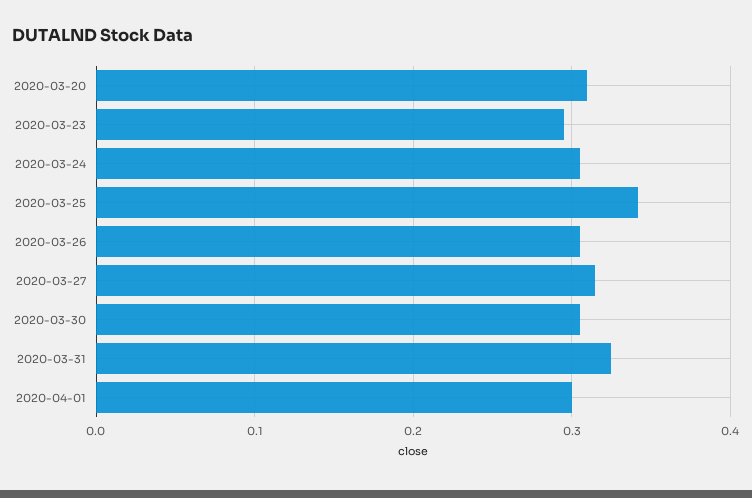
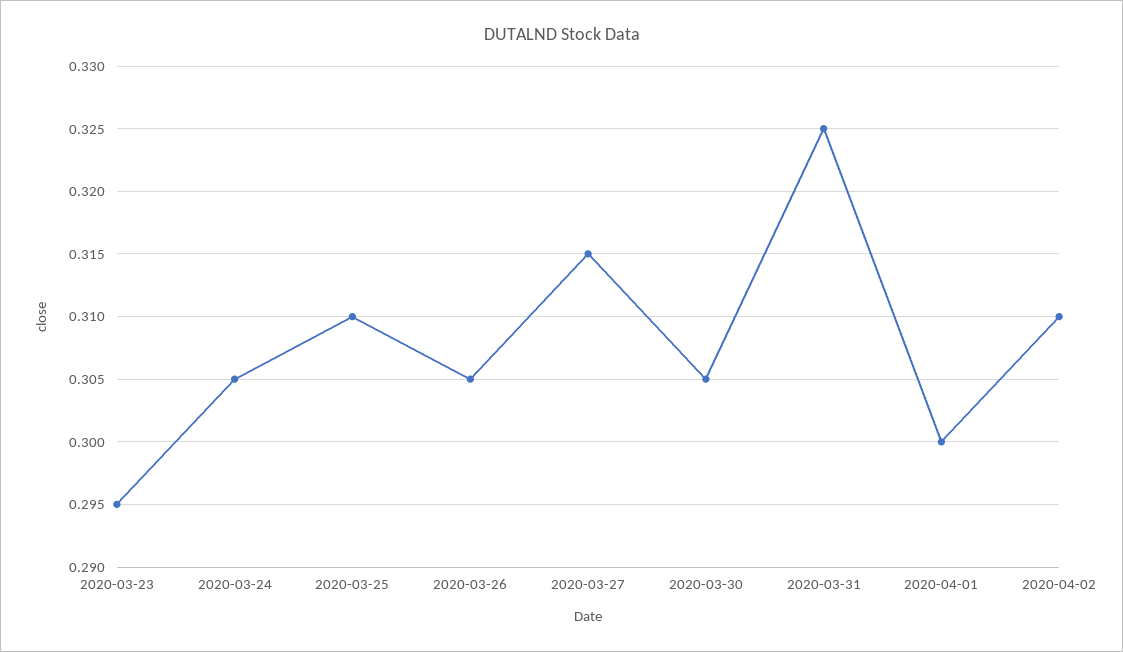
2020-03-20: 0.31 -> none
2020-03-25: 0.34 -> 0.31
2020-04-02: none -> 0.31

